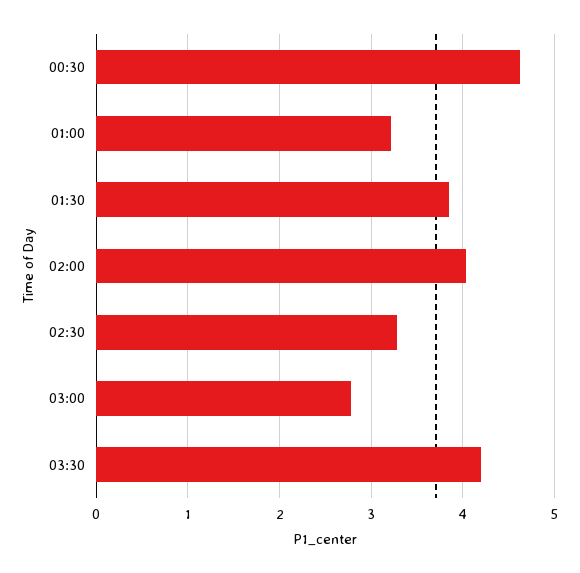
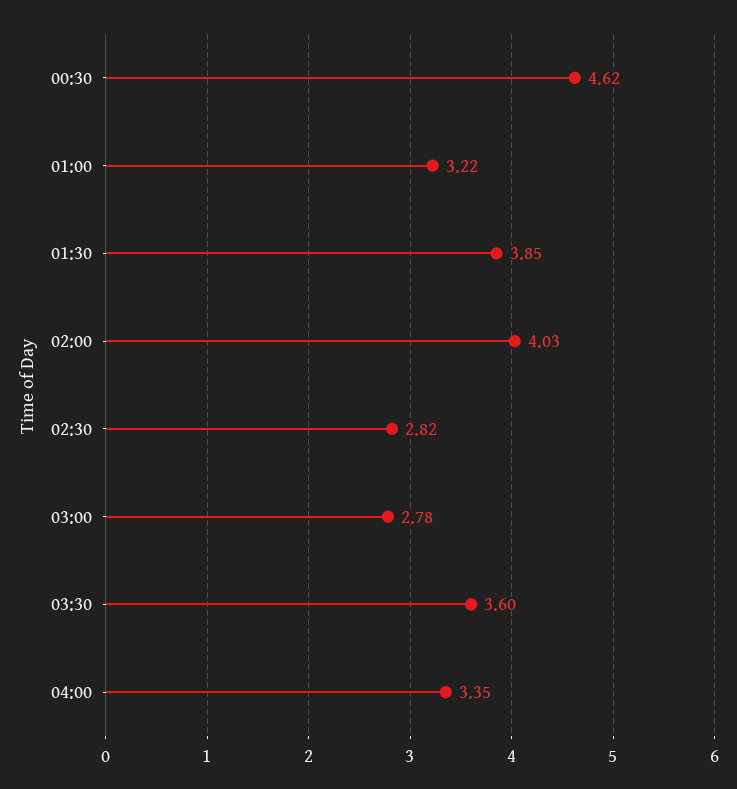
02:30: 3.3 -> 2.82
03:30: 4.2 -> 3.6
04:00: none -> 3.35

